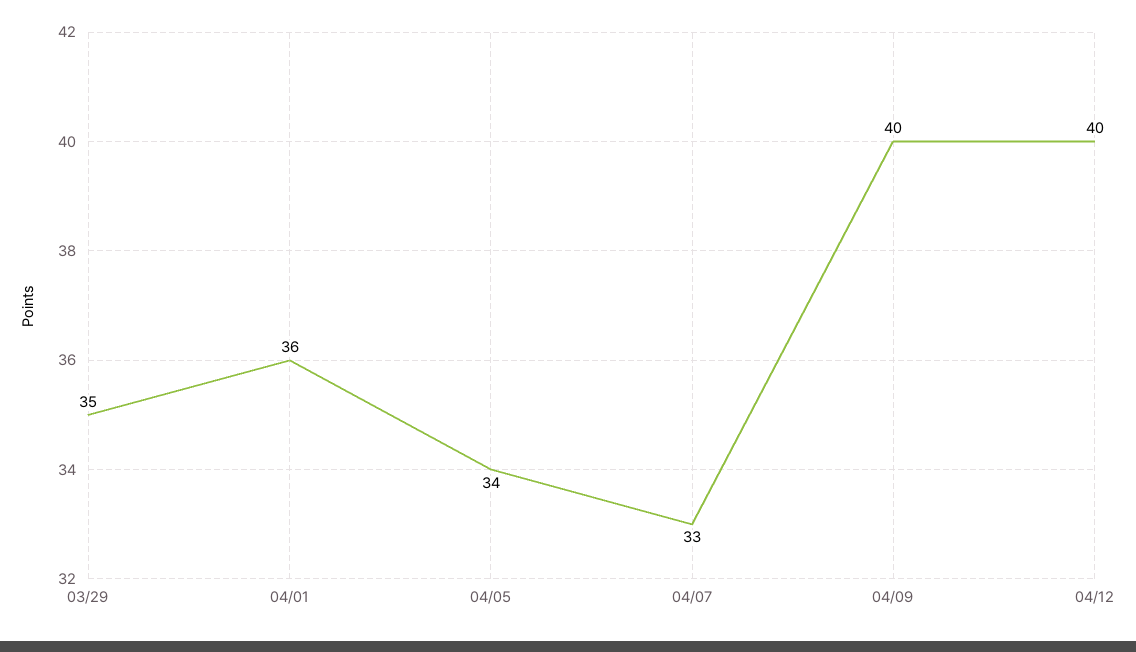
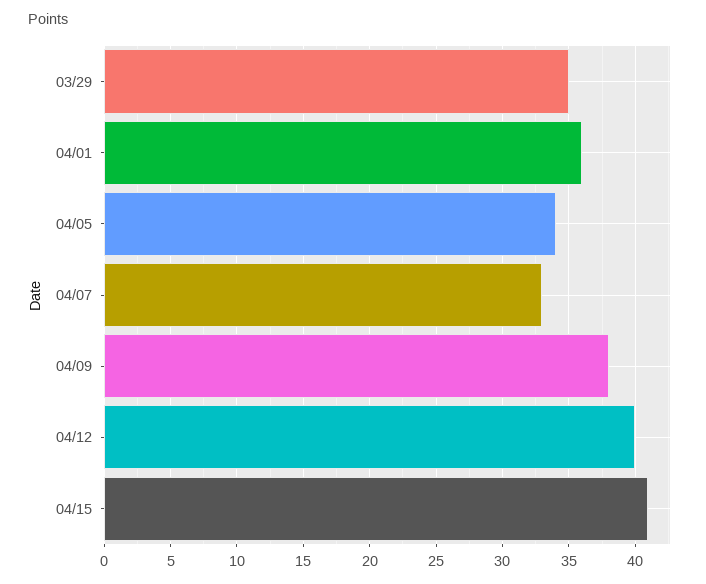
04/09: 40 -> 38
04/15: none -> 41

